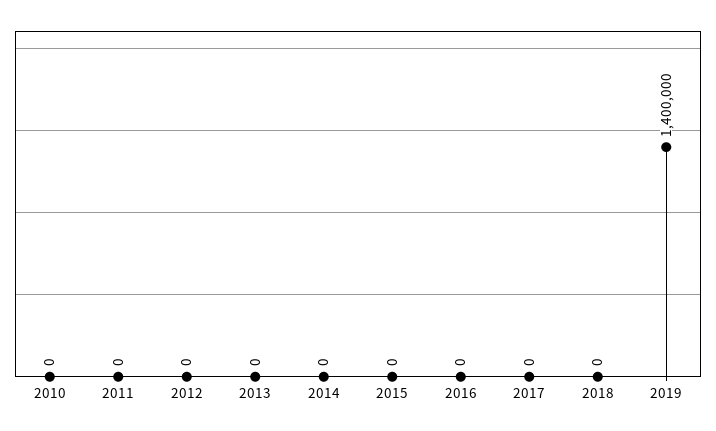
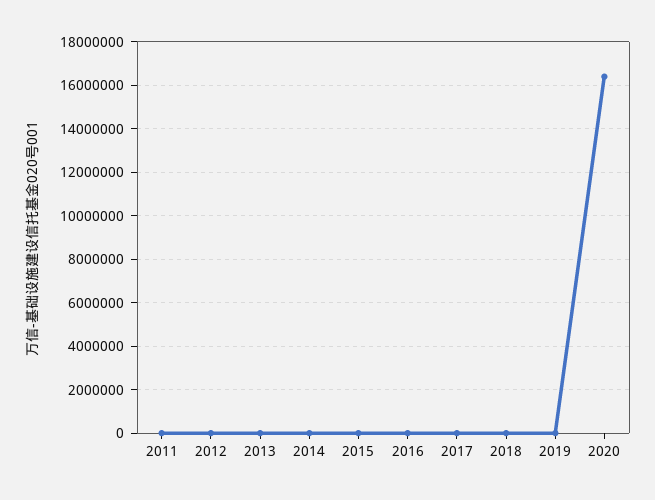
2010: 0 -> none
2019: 1400000 -> 0
2020: none -> 16500000

